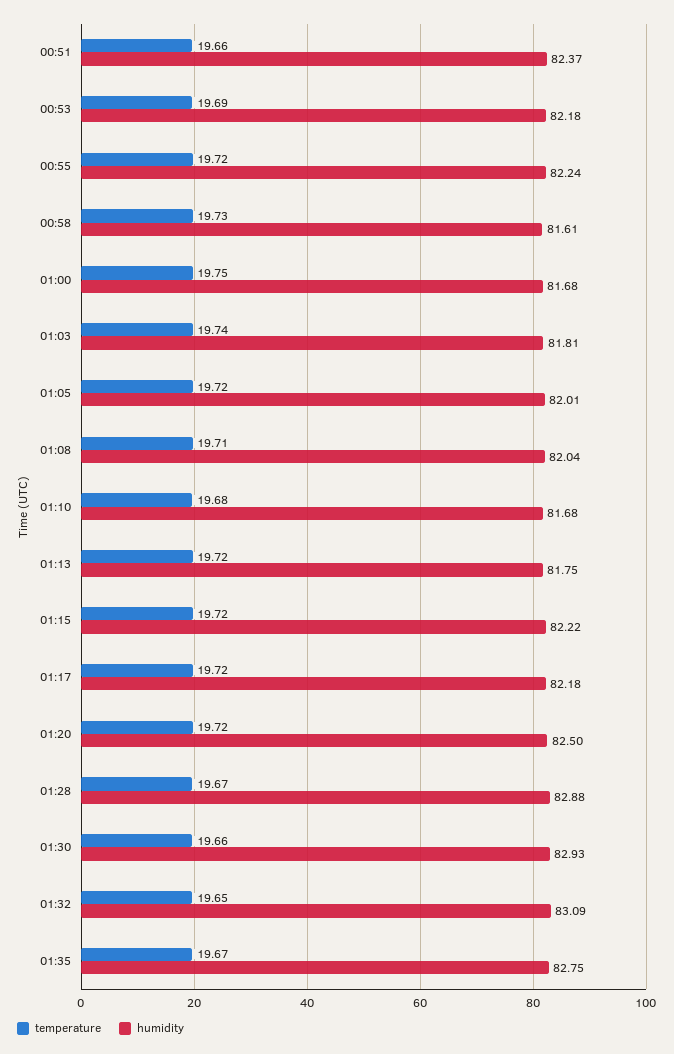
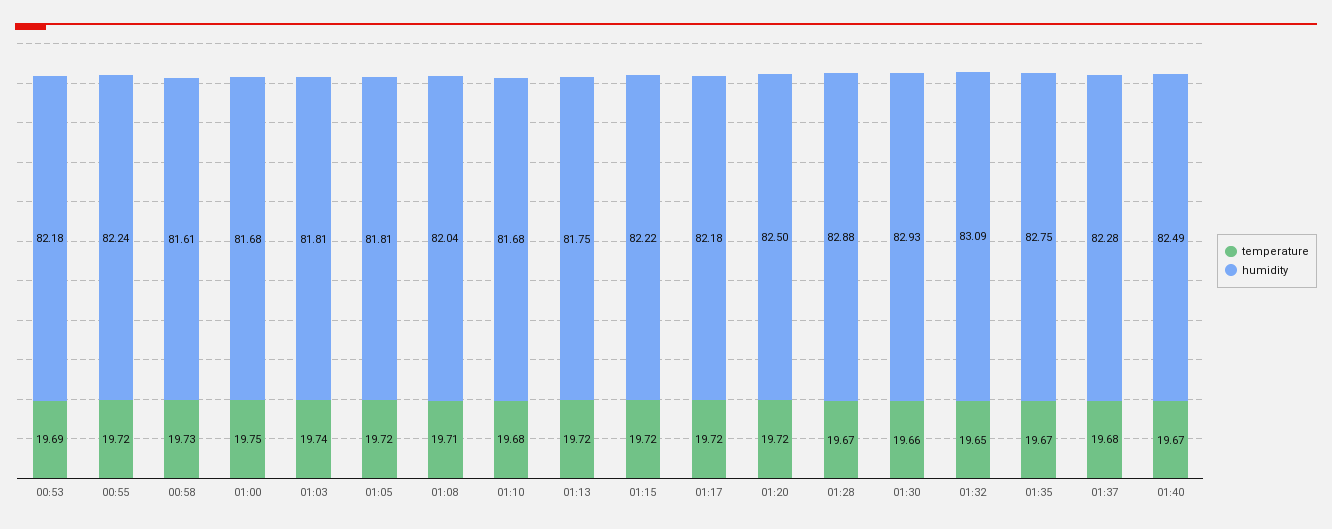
temperature, 00:51: 19.66 -> none
humidity, 00:51: 82.37 -> none
humidity, 01:05: 82.01 -> 81.81
temperature, 01:37: none -> 19.68
humidity, 01:37: none -> 82.28
temperature, 01:40: none -> 19.67
humidity, 01:40: none -> 82.49

